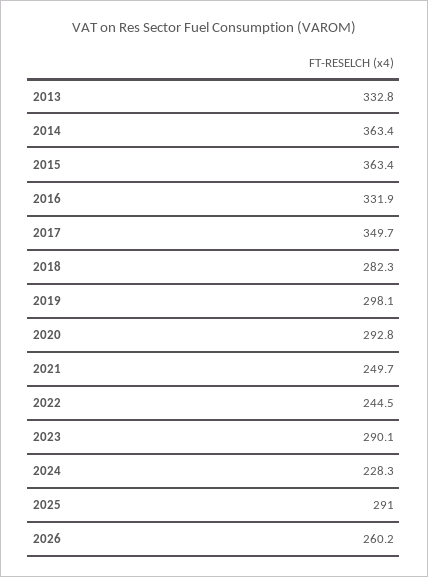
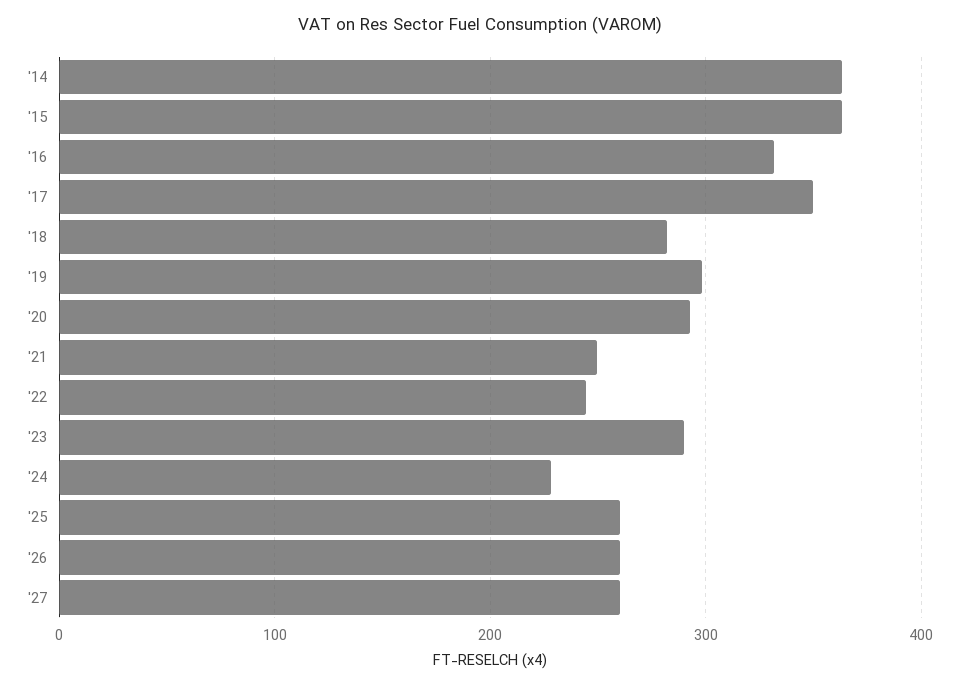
2013: 332.8 -> none
2025: 291 -> 260
'27: none -> 260

